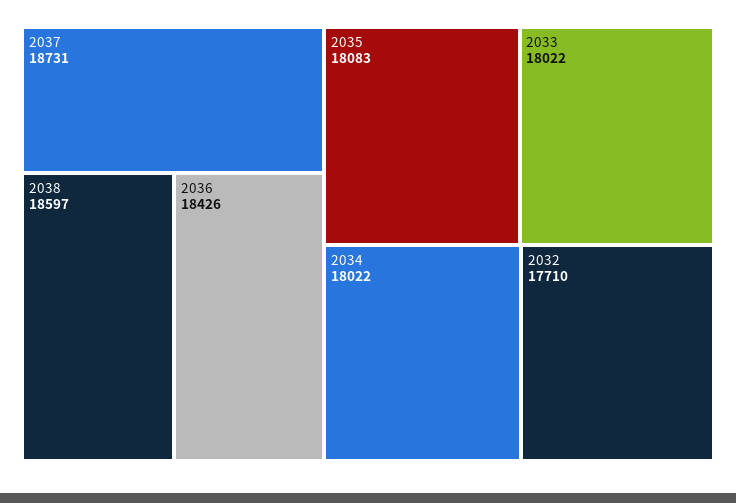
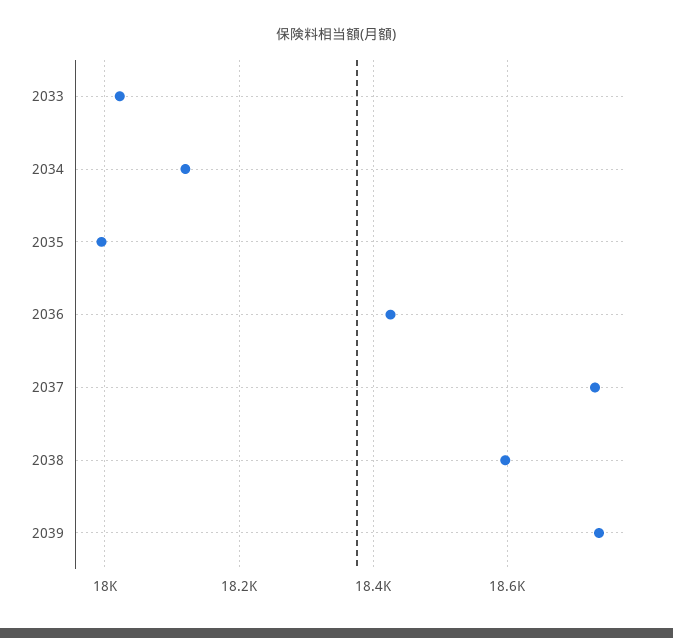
2035: 18083 -> 18000
2034: 18022 -> 18120
2032: 17710 -> none
2039: none -> 18740

